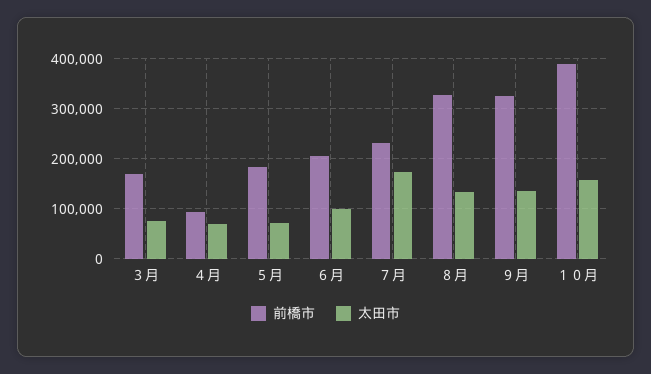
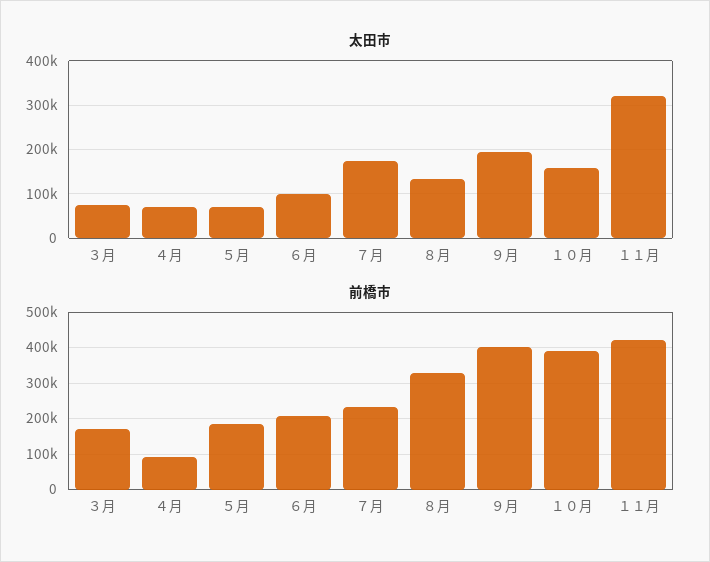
前橋市, ９月: 320000 -> 400000
太田市, ９月: 140000 -> 200000
太田市, １１月: none -> 320000
前橋市, １１月: none -> 420000

